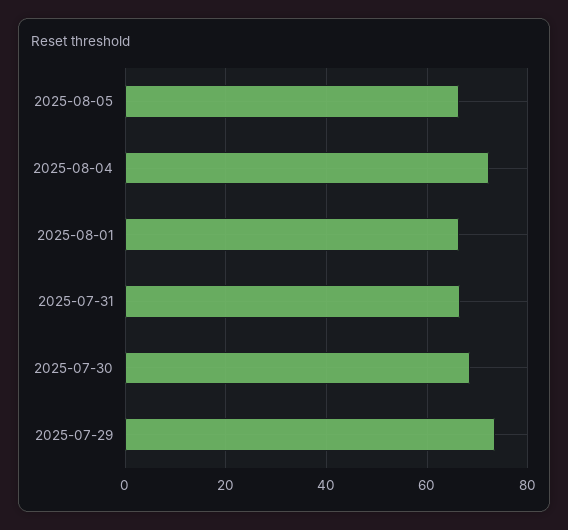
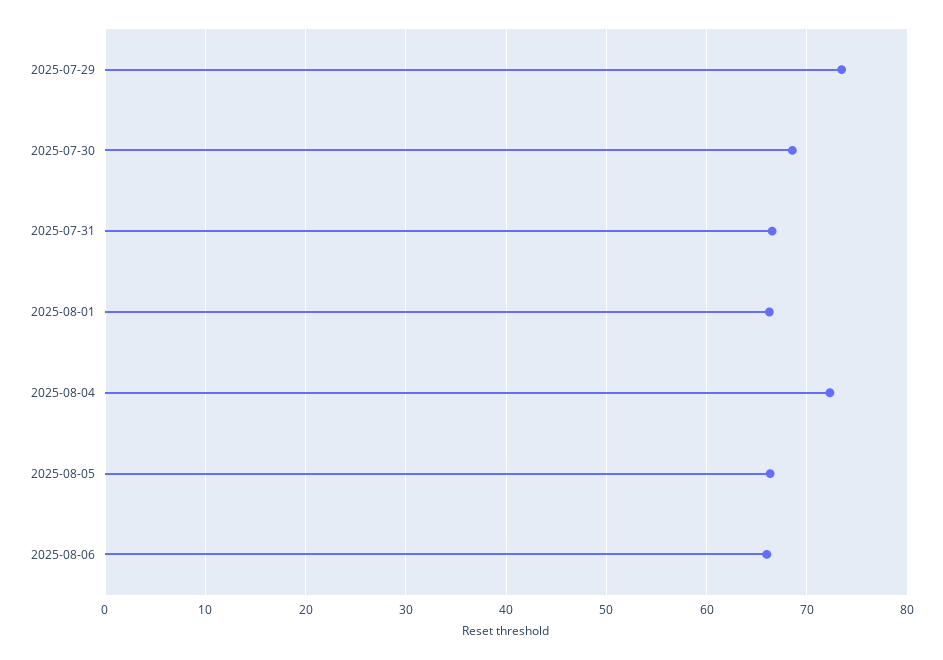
2025-08-06: none -> 66

